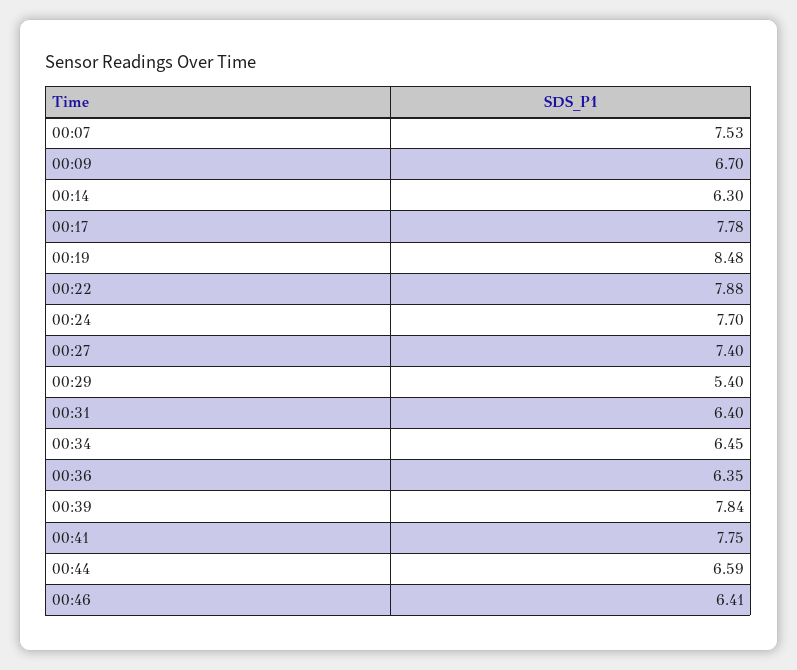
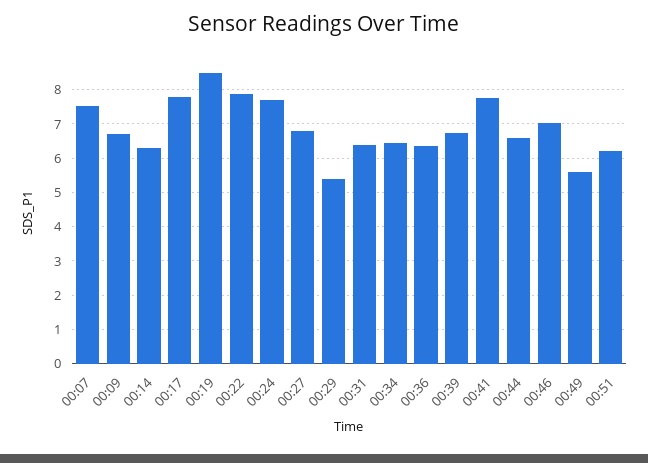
00:27: 7.4 -> 6.8
00:39: 7.84 -> 6.8
00:46: 6.41 -> 7
00:49: none -> 5.6
00:51: none -> 6.2

